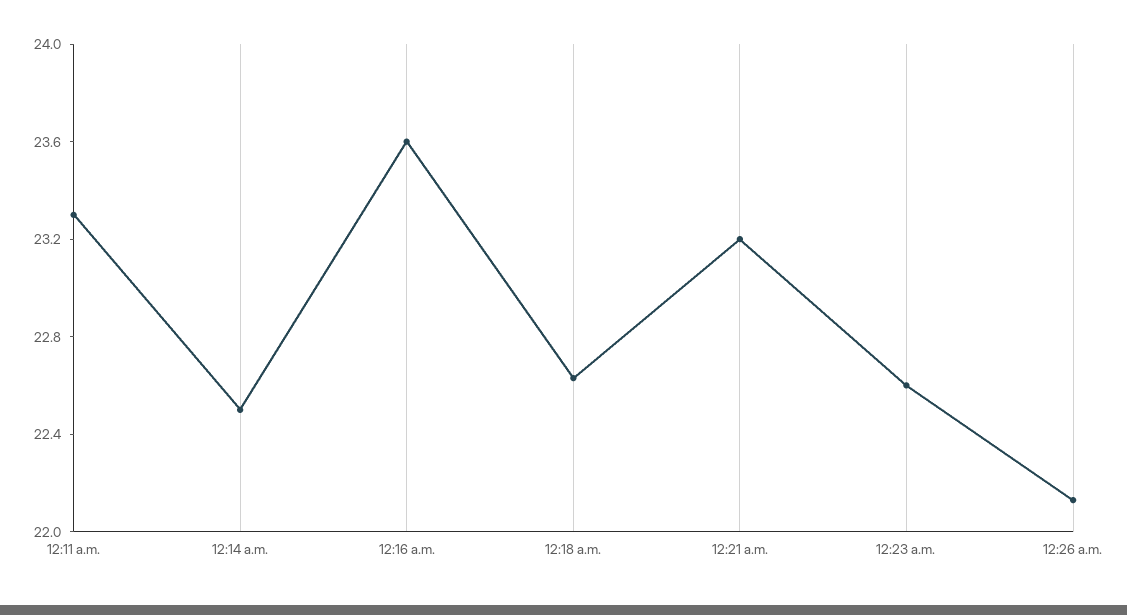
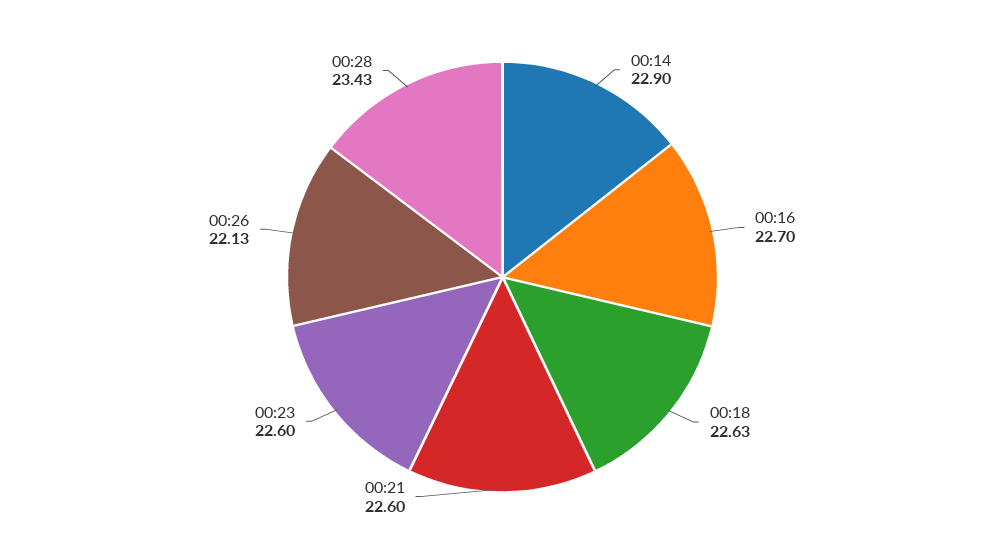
12:11 a.m.: 23.3 -> none
12:14 a.m.: 22.5 -> 22.9
12:16 a.m.: 23.6 -> 22.7
12:21 a.m.: 23.2 -> 22.6
00:28: none -> 23.43

